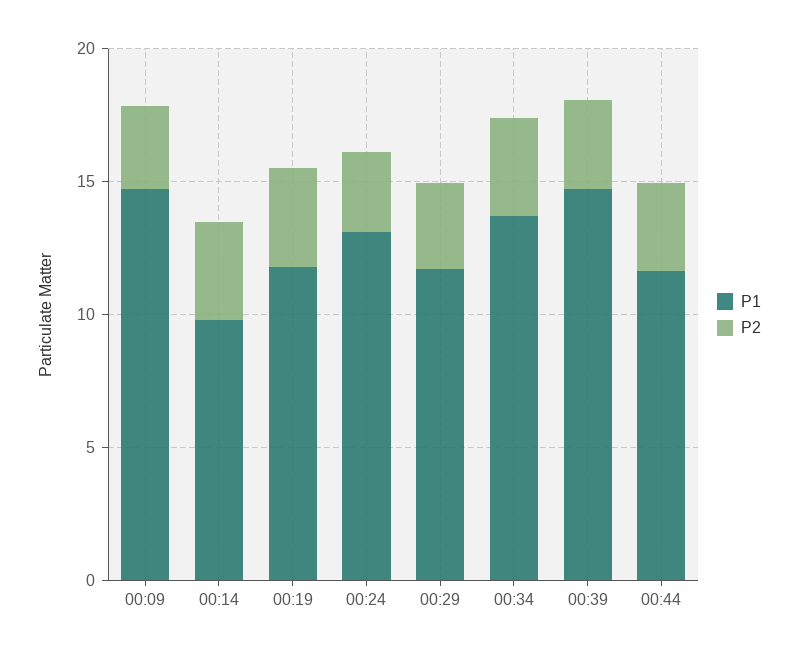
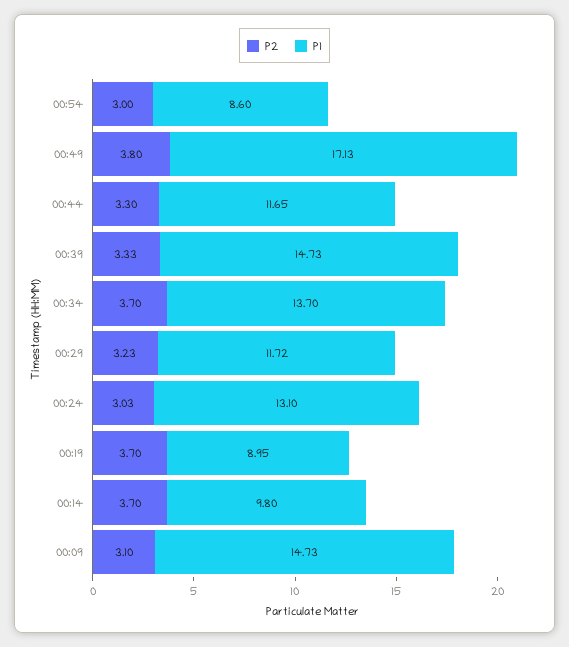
P1, 00:19: 12 -> 8.95
P2, 00:54: none -> 3
P1, 00:54: none -> 8.6
P2, 00:49: none -> 3.8
P1, 00:49: none -> 17.13

